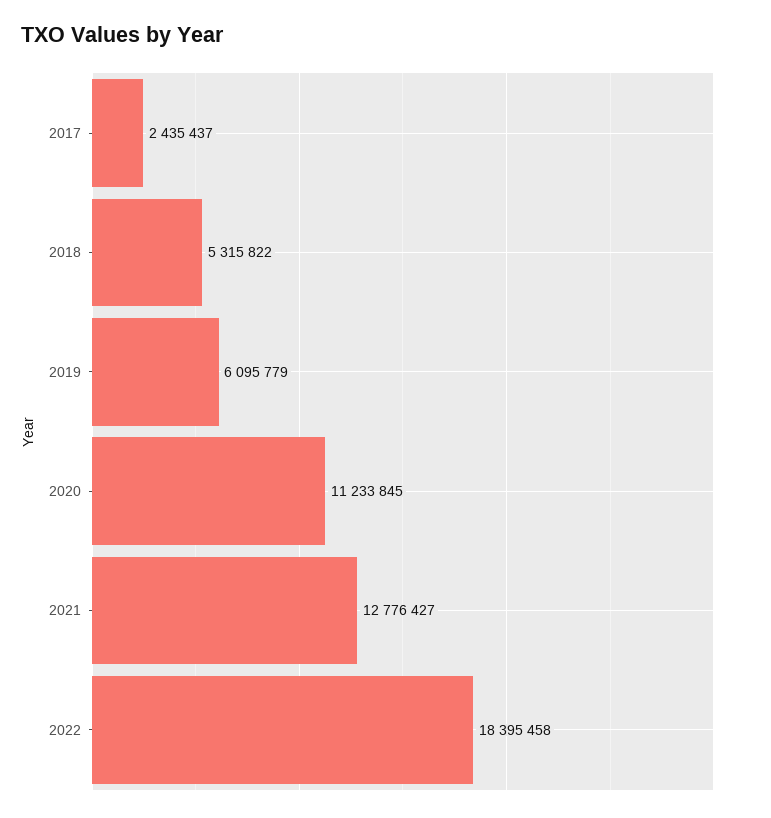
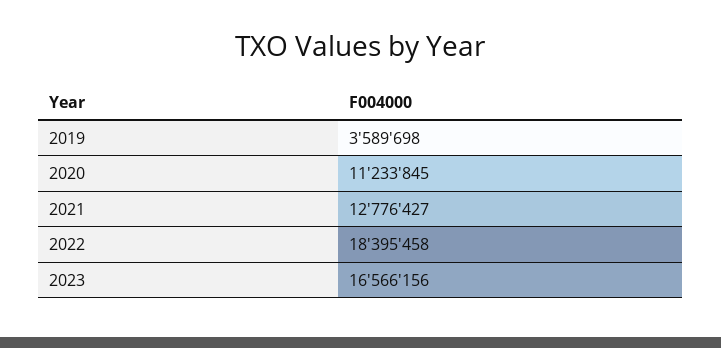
2017: 2435437 -> none
2018: 5315822 -> none
2019: 6095779 -> 3589698
2023: none -> 16566156

